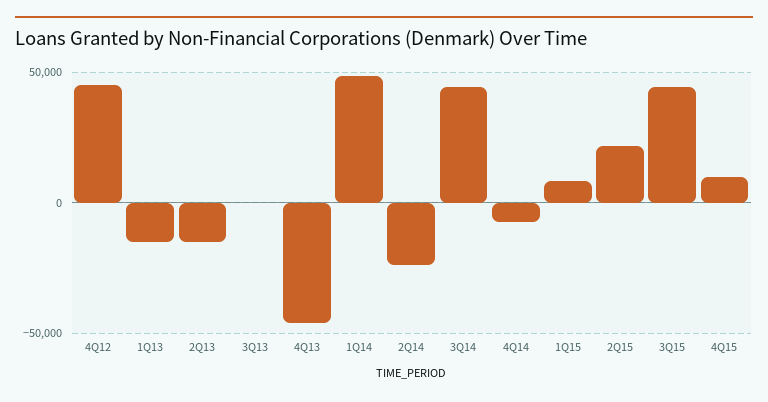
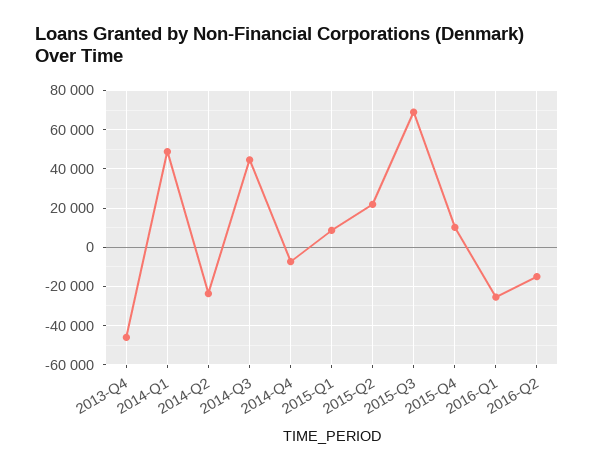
4Q12: 45000 -> none
1Q13: -15000 -> none
2Q13: -15000 -> none
3Q13: 0 -> none
3Q15: 45000 -> 70000
2016-Q1: none -> -25000
2016-Q2: none -> -15000

